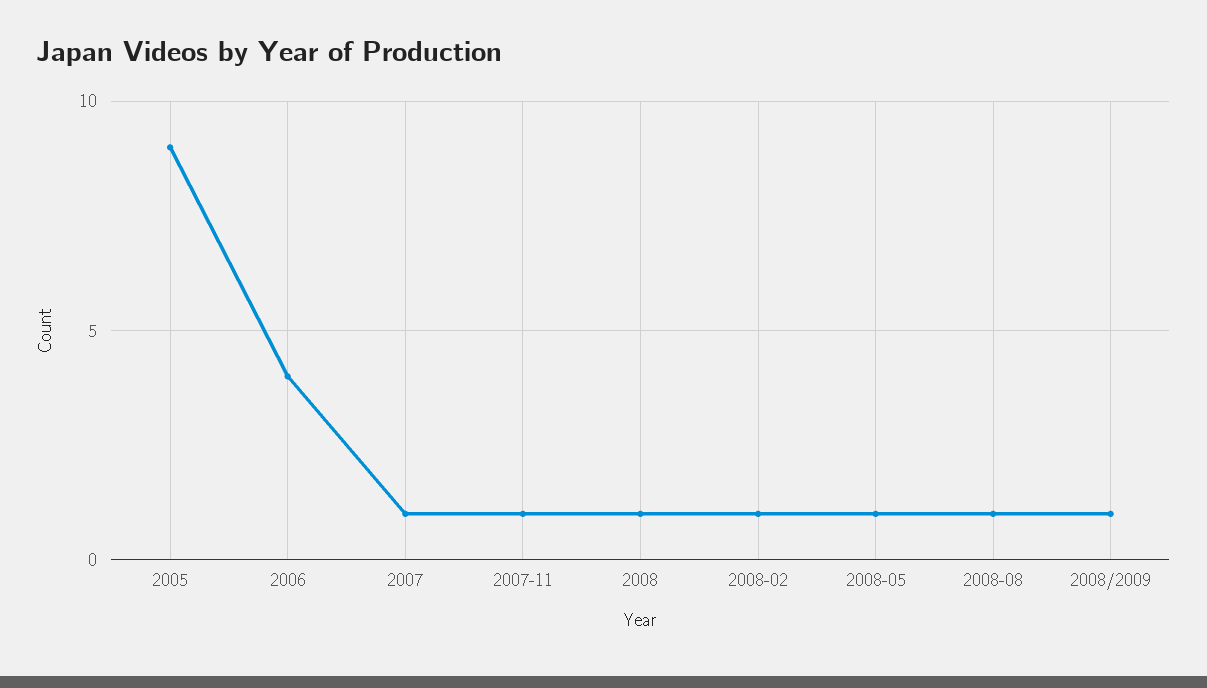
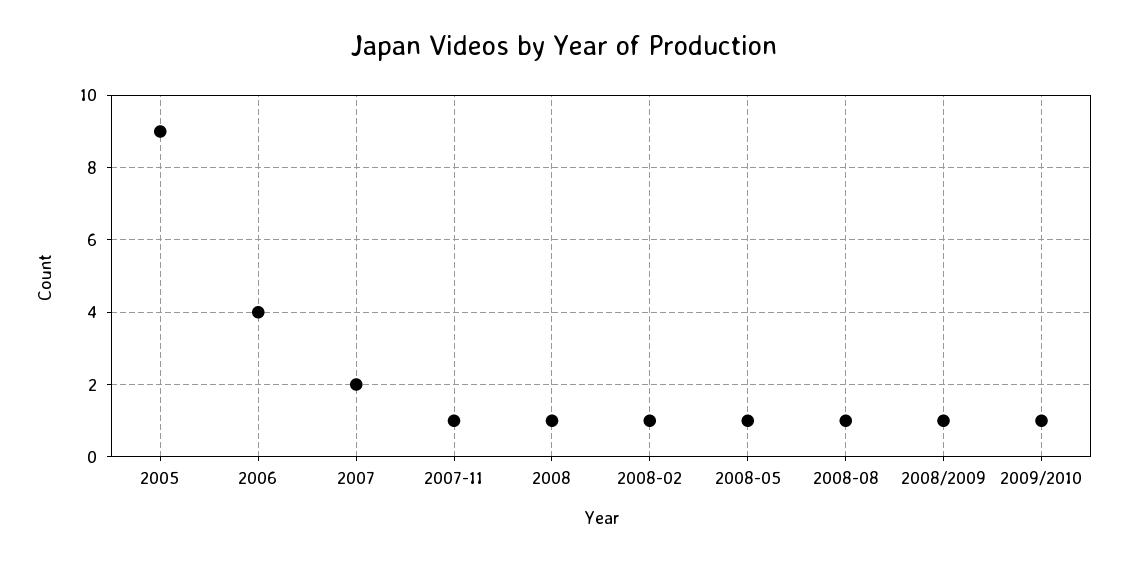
2007: 1 -> 2
2009/2010: none -> 1

